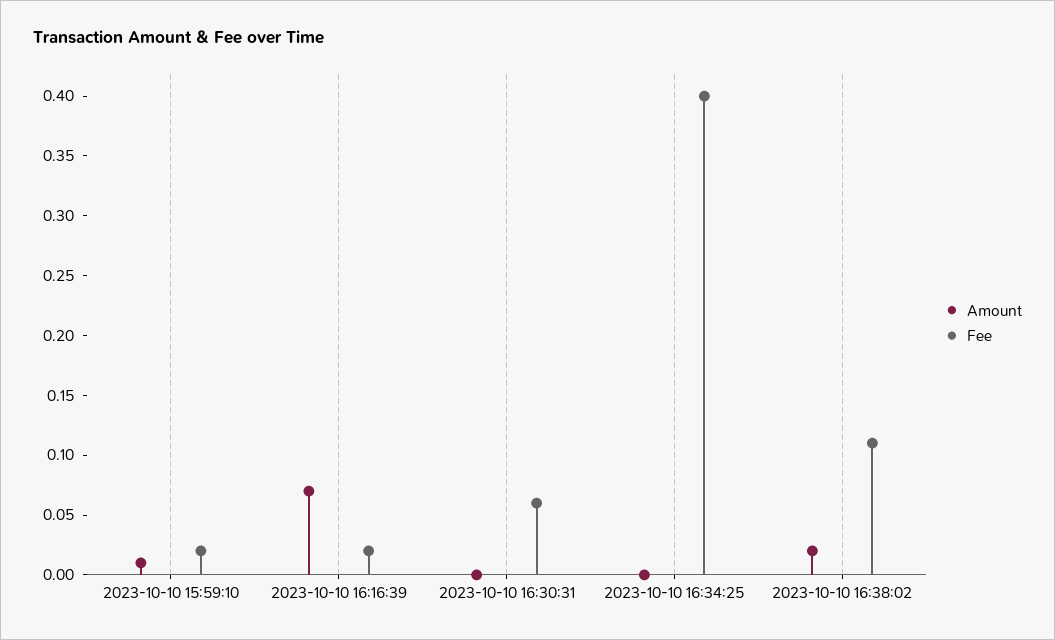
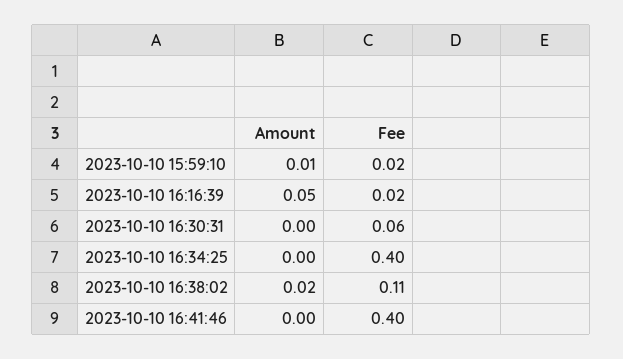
Amount, 2023-10-10 16:16:39: 0.07 -> 0.05
Amount, 2023-10-10 16:41:46: none -> 0
Fee, 2023-10-10 16:41:46: none -> 0.4

